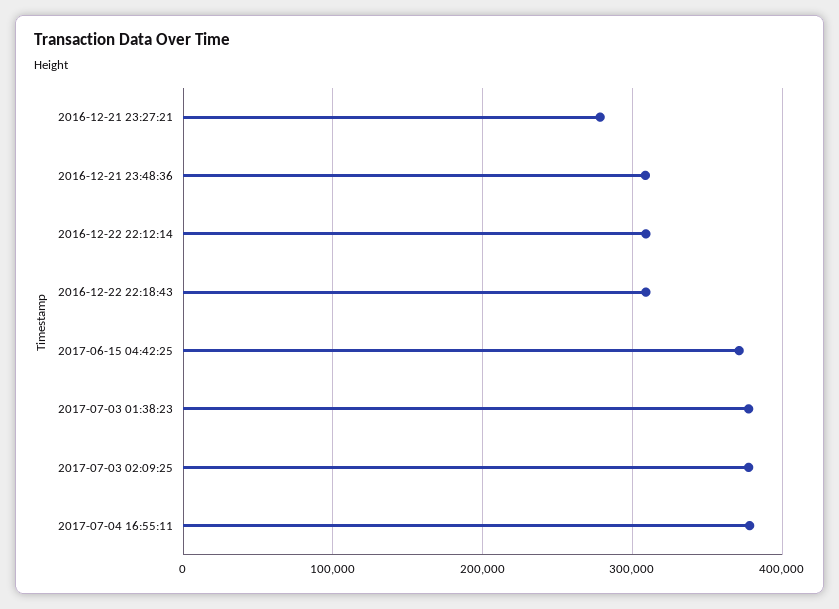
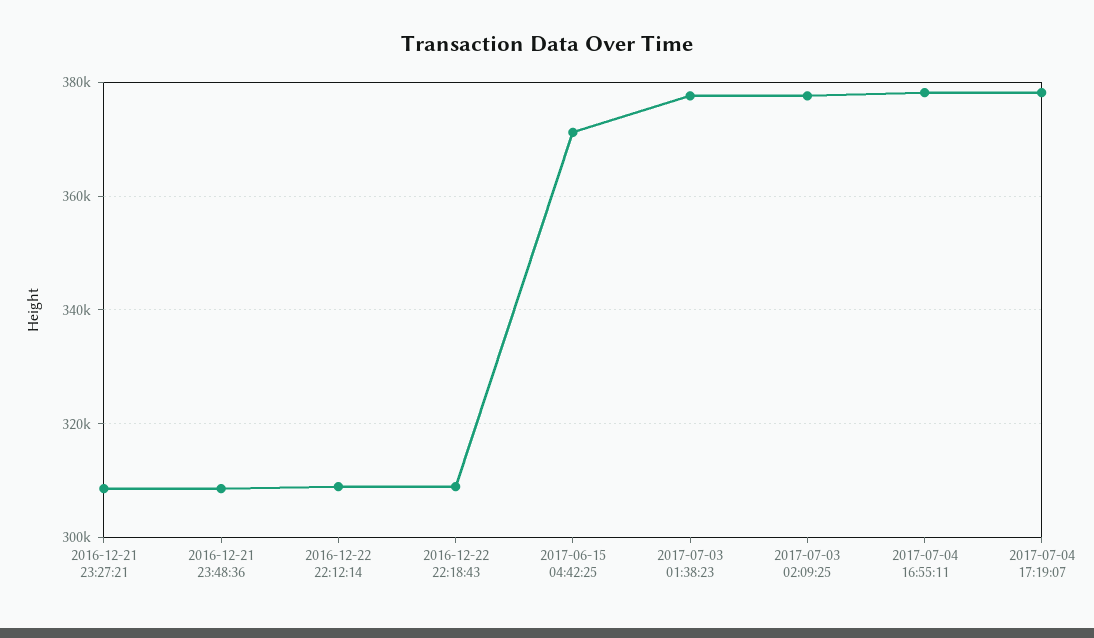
2016-12-21 23:27:21: 280000 -> 308000
2017-07-04 17:19:07: none -> 378000

